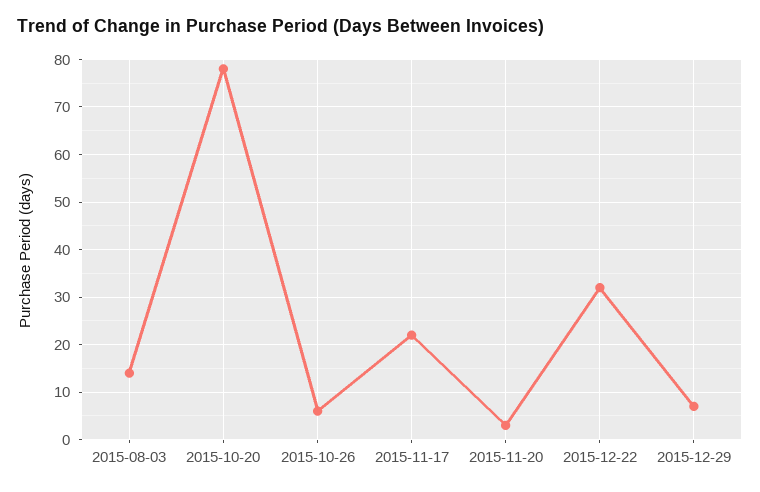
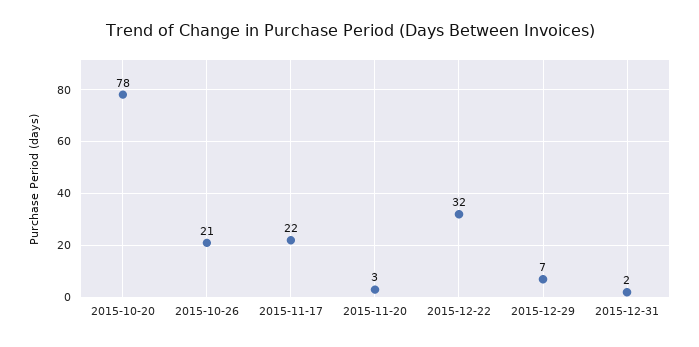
2015-08-03: 15 -> none
2015-10-26: 5 -> 21
2015-12-31: none -> 2

